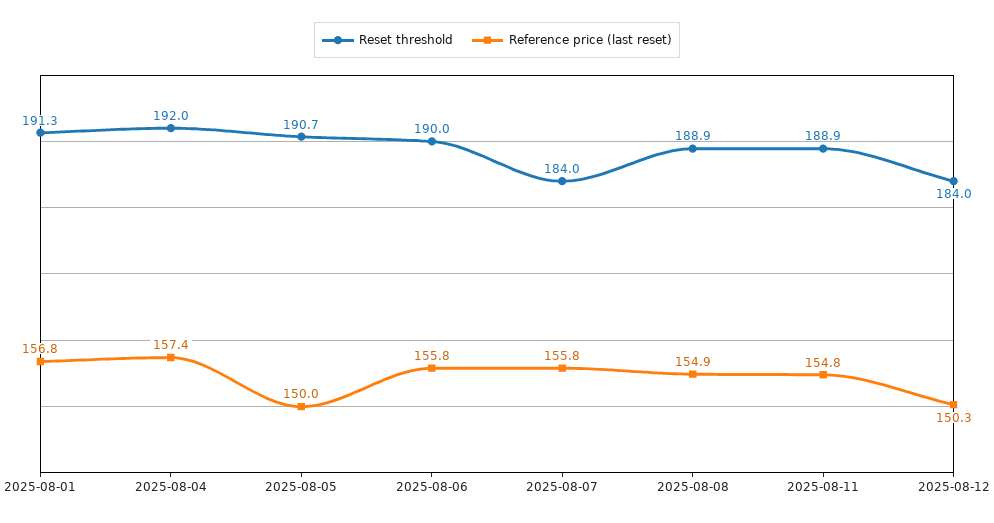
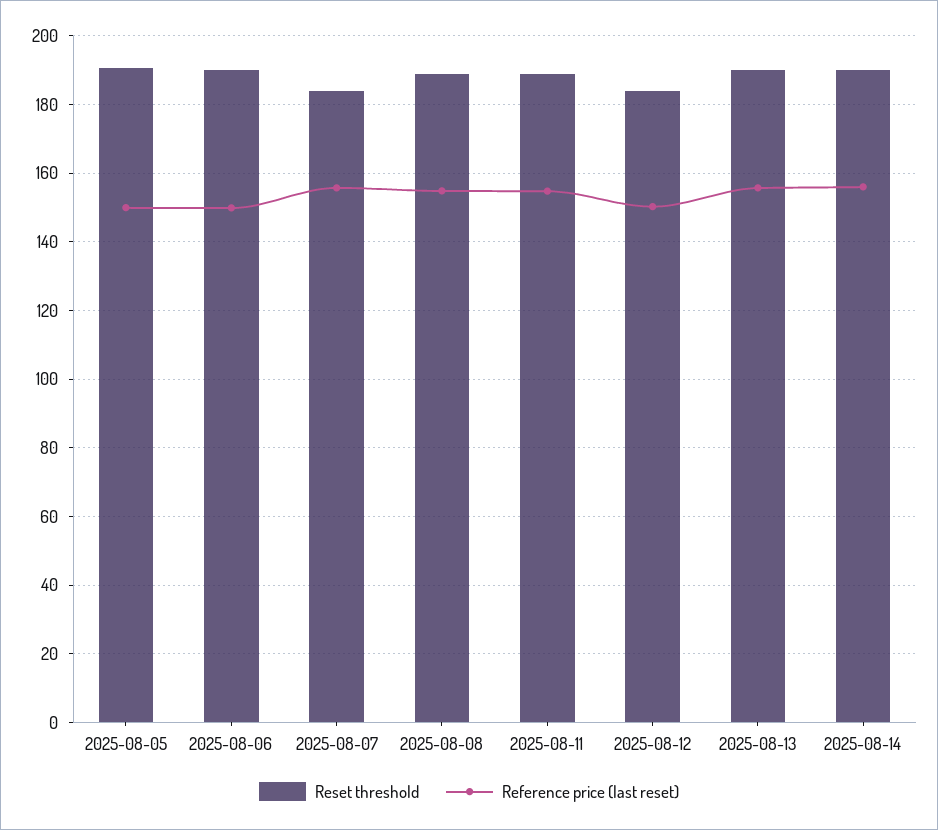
Reset threshold, 2025-08-01: 191.3 -> none
Reference price (last reset), 2025-08-01: 156.8 -> none
Reset threshold, 2025-08-04: 192 -> none
Reference price (last reset), 2025-08-04: 157.4 -> none
Reference price (last reset), 2025-08-06: 155.8 -> 150
Reset threshold, 2025-08-13: none -> 190
Reference price (last reset), 2025-08-13: none -> 156
Reset threshold, 2025-08-14: none -> 190
Reference price (last reset), 2025-08-14: none -> 156

